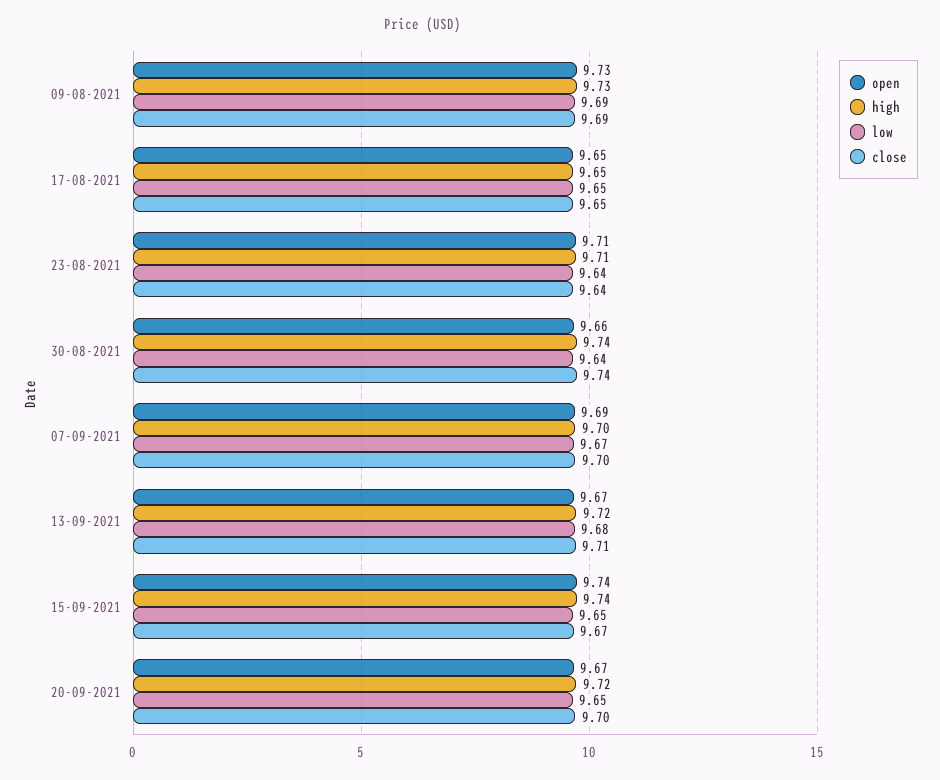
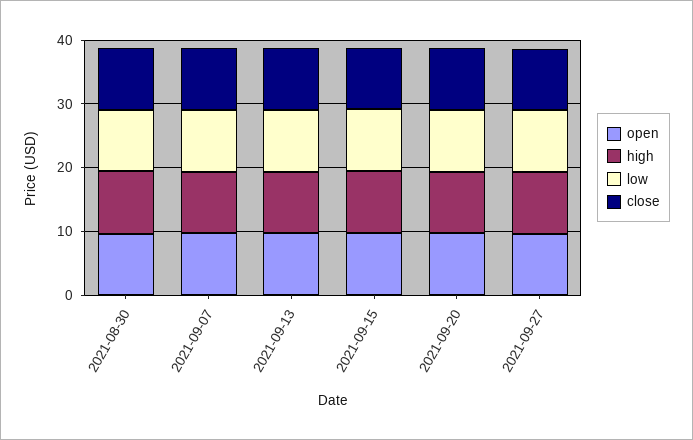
open, 09-08-2021: 9.73 -> none
high, 09-08-2021: 9.73 -> none
low, 09-08-2021: 9.69 -> none
close, 09-08-2021: 9.69 -> none
open, 17-08-2021: 9.65 -> none
high, 17-08-2021: 9.65 -> none
low, 17-08-2021: 9.65 -> none
close, 17-08-2021: 9.65 -> none
open, 23-08-2021: 9.71 -> none
high, 23-08-2021: 9.71 -> none
low, 23-08-2021: 9.64 -> none
close, 23-08-2021: 9.64 -> none
open, 2021-09-27: none -> 10
high, 2021-09-27: none -> 10
low, 2021-09-27: none -> 10
close, 2021-09-27: none -> 10

